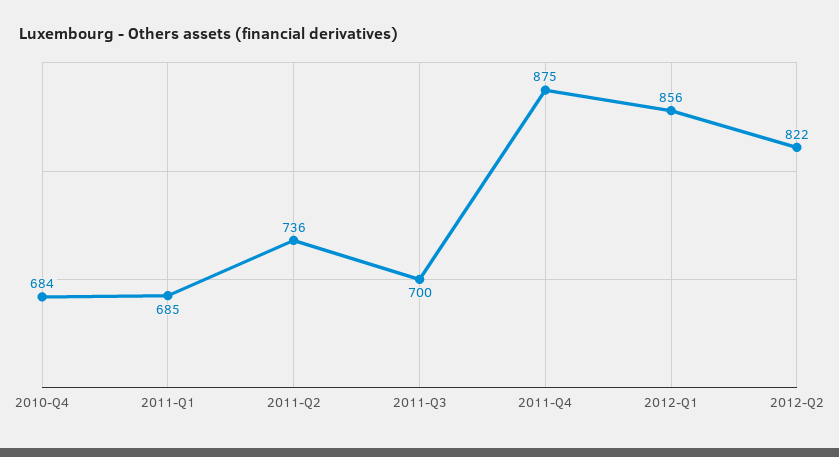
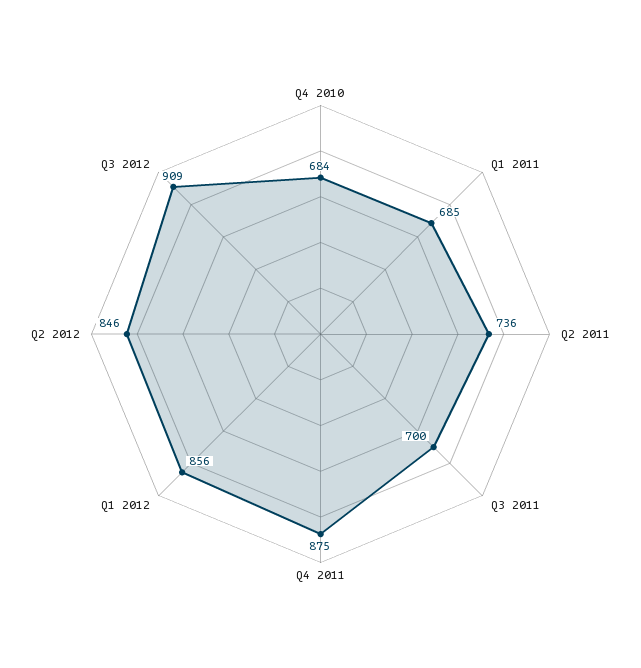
2012-Q2: 822 -> 846
Q3 2012: none -> 909

